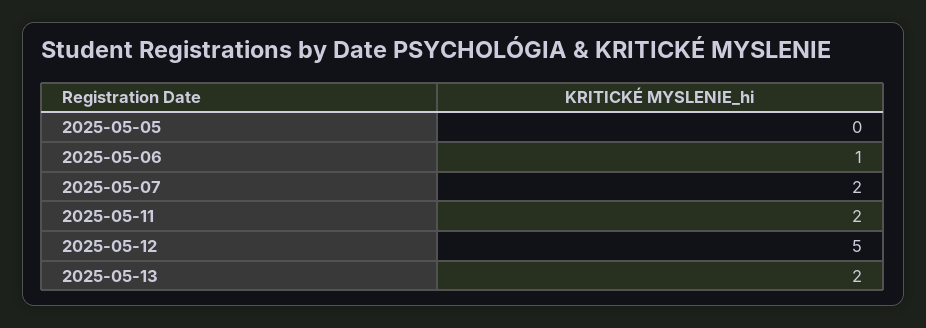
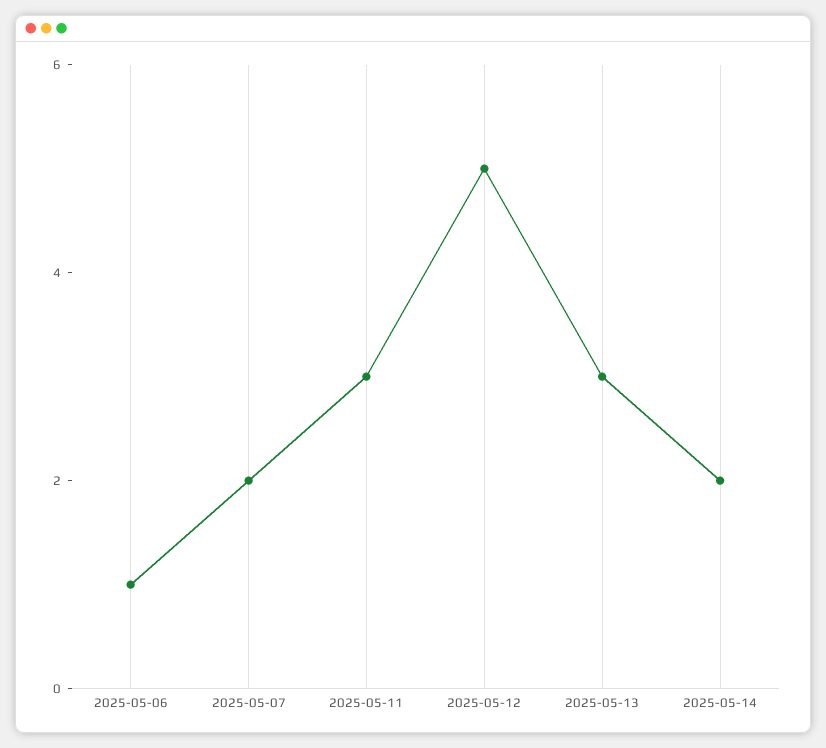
2025-05-05: 0 -> none
2025-05-11: 2 -> 3
2025-05-13: 2 -> 3
2025-05-14: none -> 2

